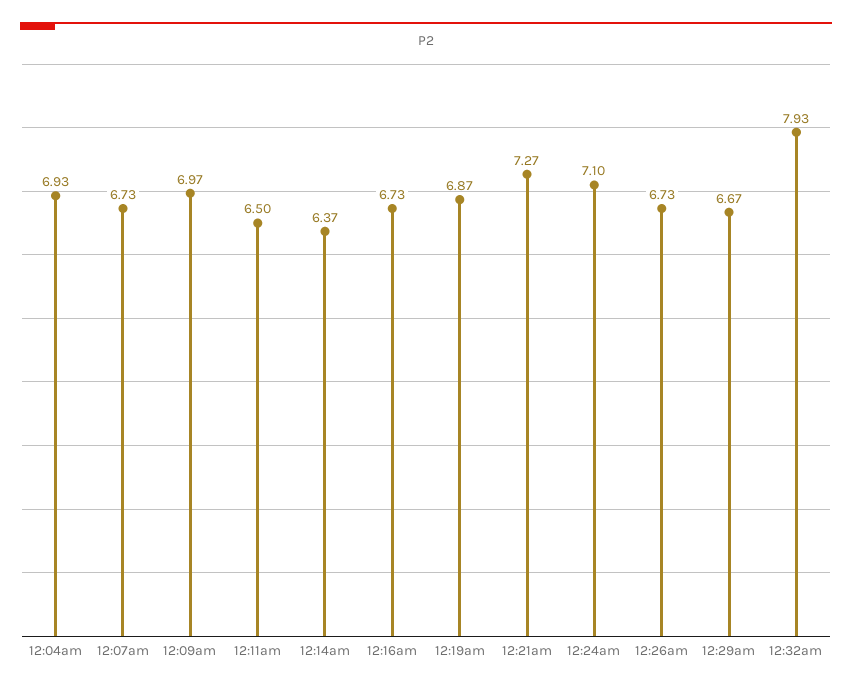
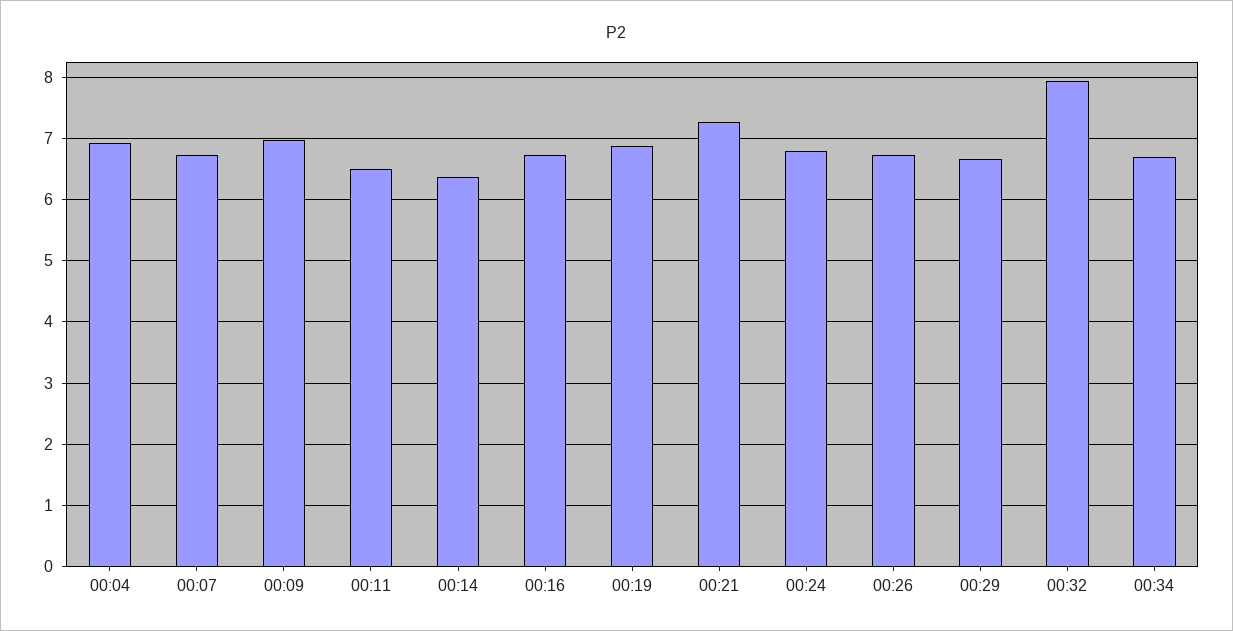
12:24am: 7.1 -> 6.8
00:34: none -> 6.7

